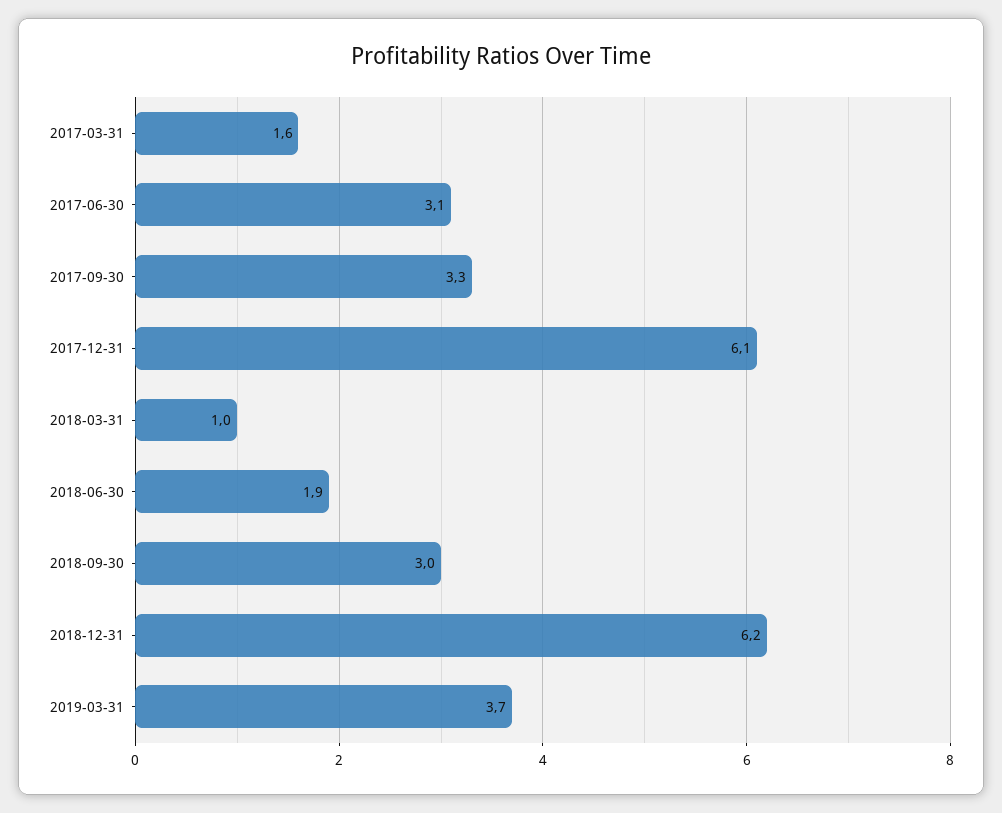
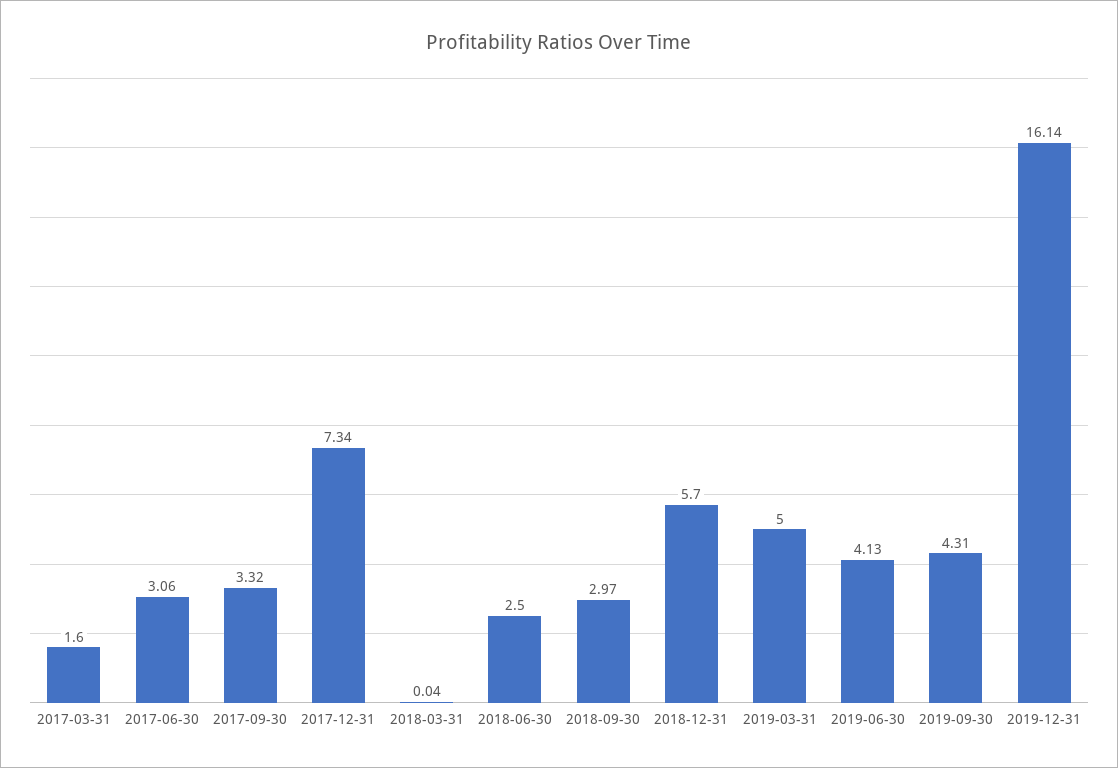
2017-12-31: 6.1 -> 7.34
2018-03-31: 1 -> 0.04
2018-06-30: 1.9 -> 2.5
2018-12-31: 6.2 -> 5.7
2019-03-31: 3.7 -> 5
2019-06-30: none -> 4.13
2019-09-30: none -> 4.31
2019-12-31: none -> 16.14

